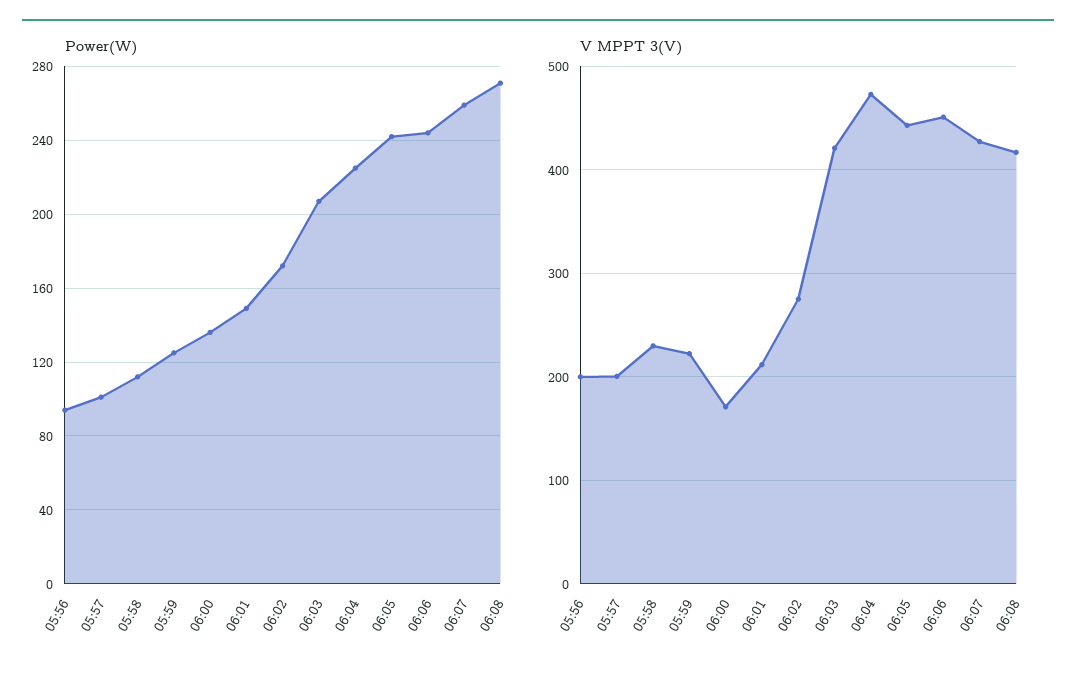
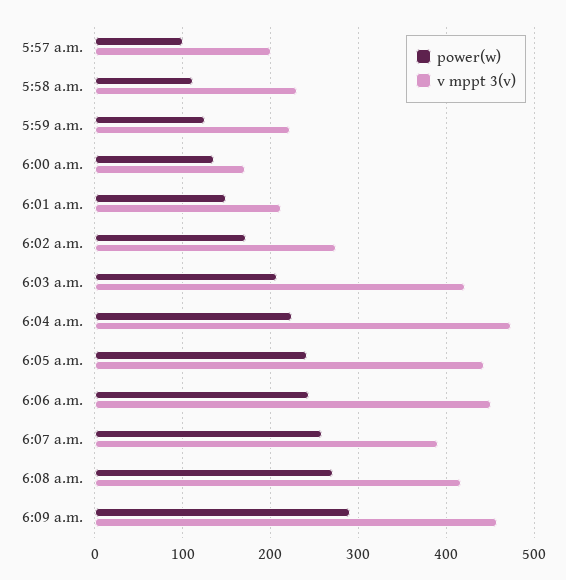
Power(W), 05:56: 95 -> none
V MPPT 3(V), 05:56: 200 -> none
V MPPT 3(V), 06:07: 430 -> 390
Power(W), 6:09 a.m.: none -> 290
V MPPT 3(V), 6:09 a.m.: none -> 460

